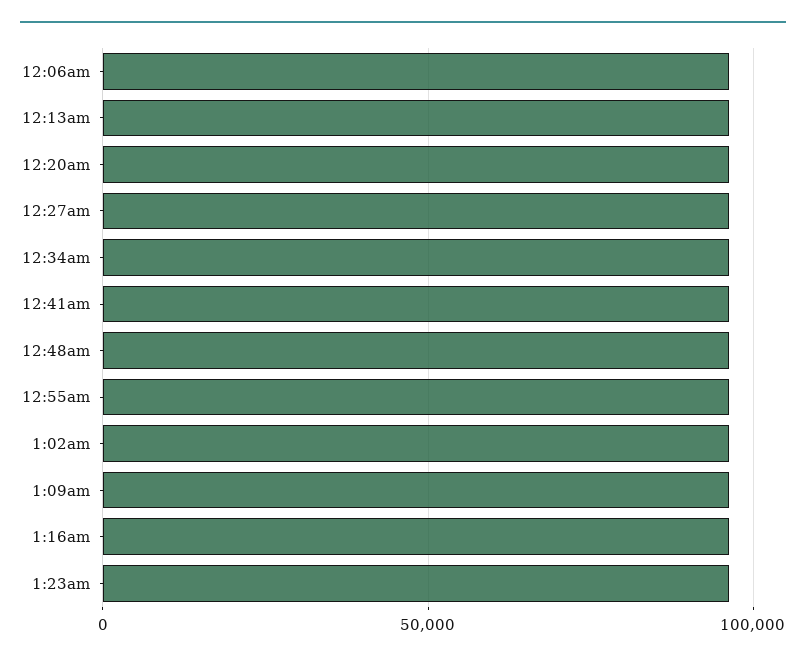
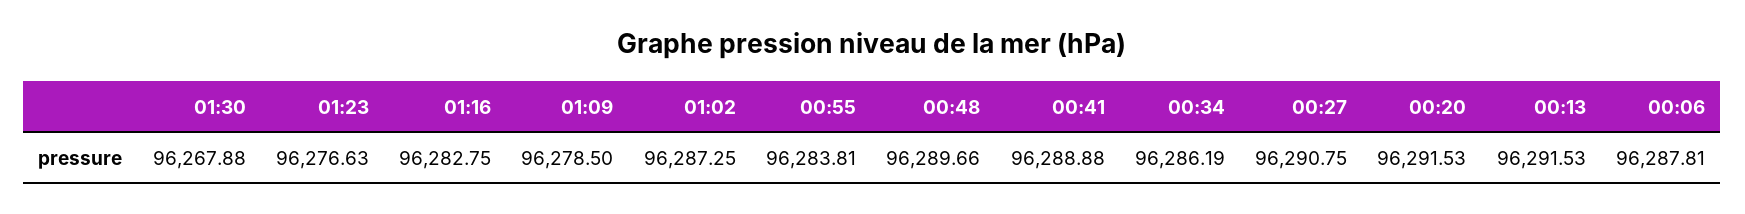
01:30: none -> 96267.88

